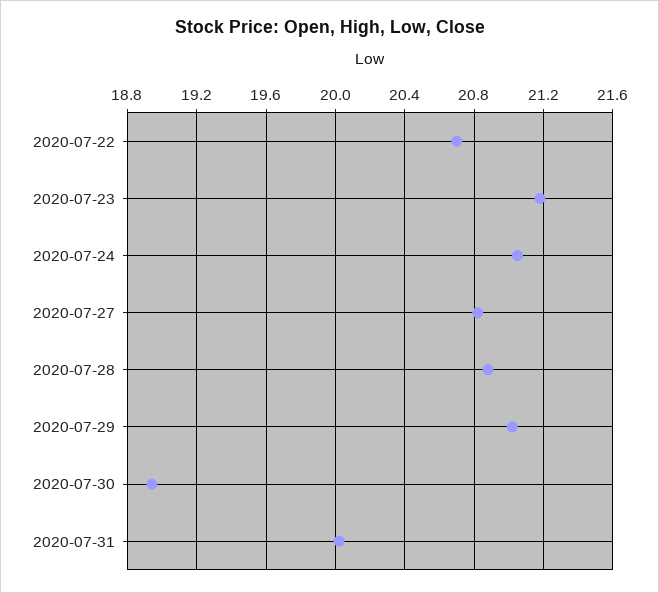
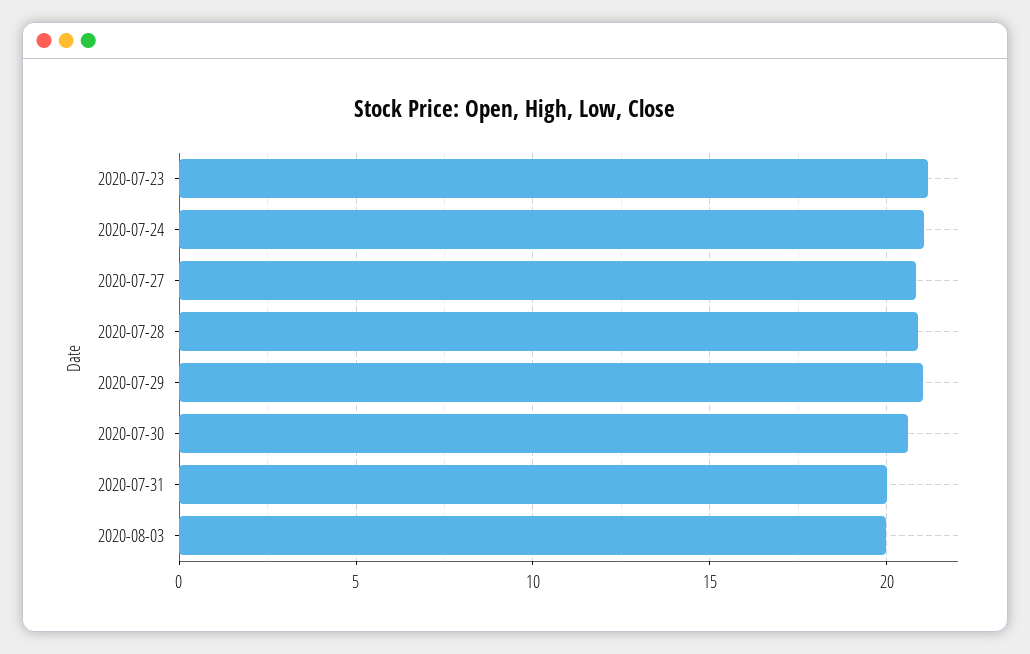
2020-07-22: 20.7 -> none
2020-07-30: 18.95 -> 20.5
2020-08-03: none -> 20

